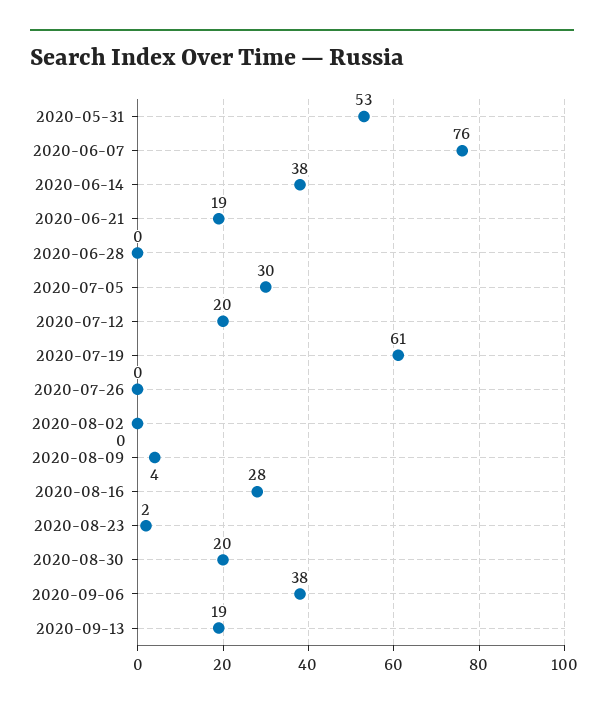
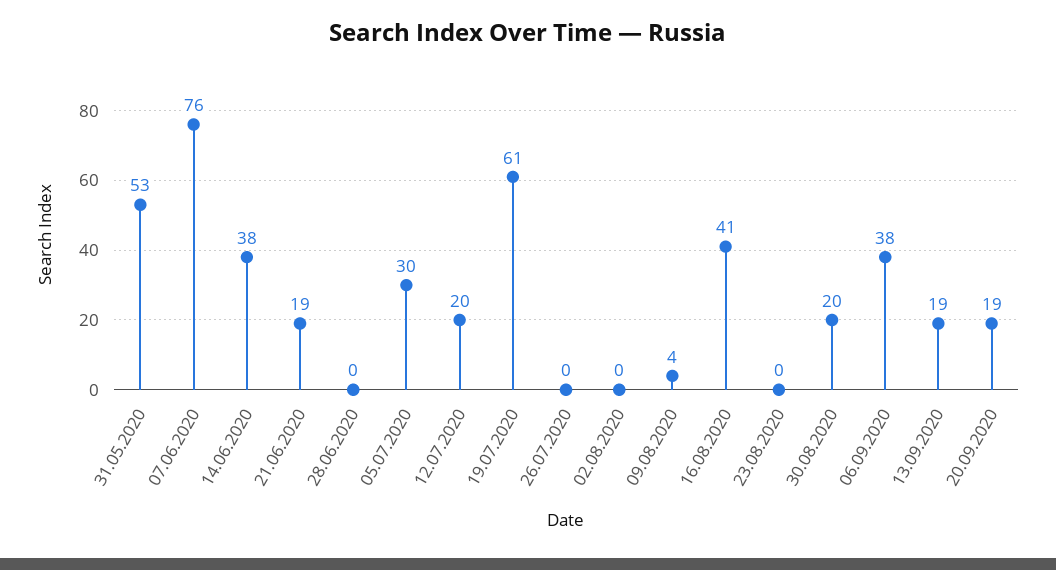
2020-08-16: 28 -> 41
2020-08-23: 2 -> 0
20.09.2020: none -> 19

